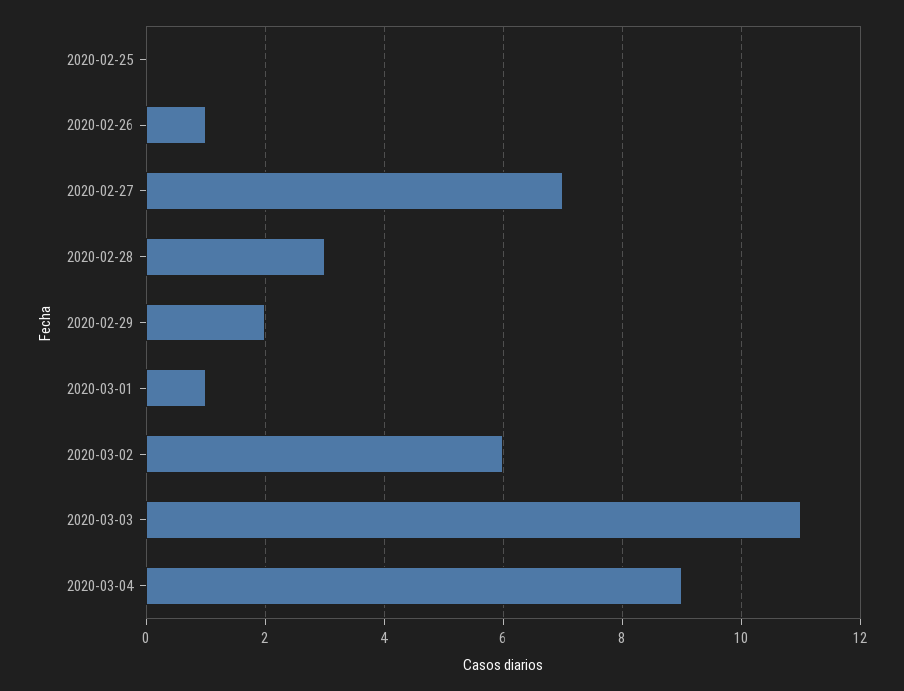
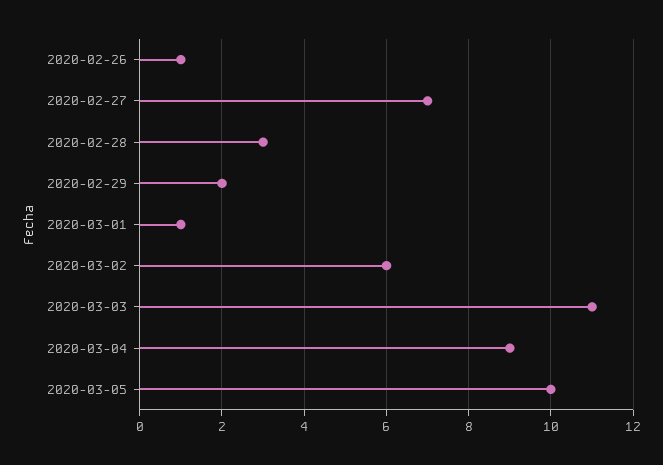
2020-02-25: 0 -> none
2020-03-05: none -> 10

